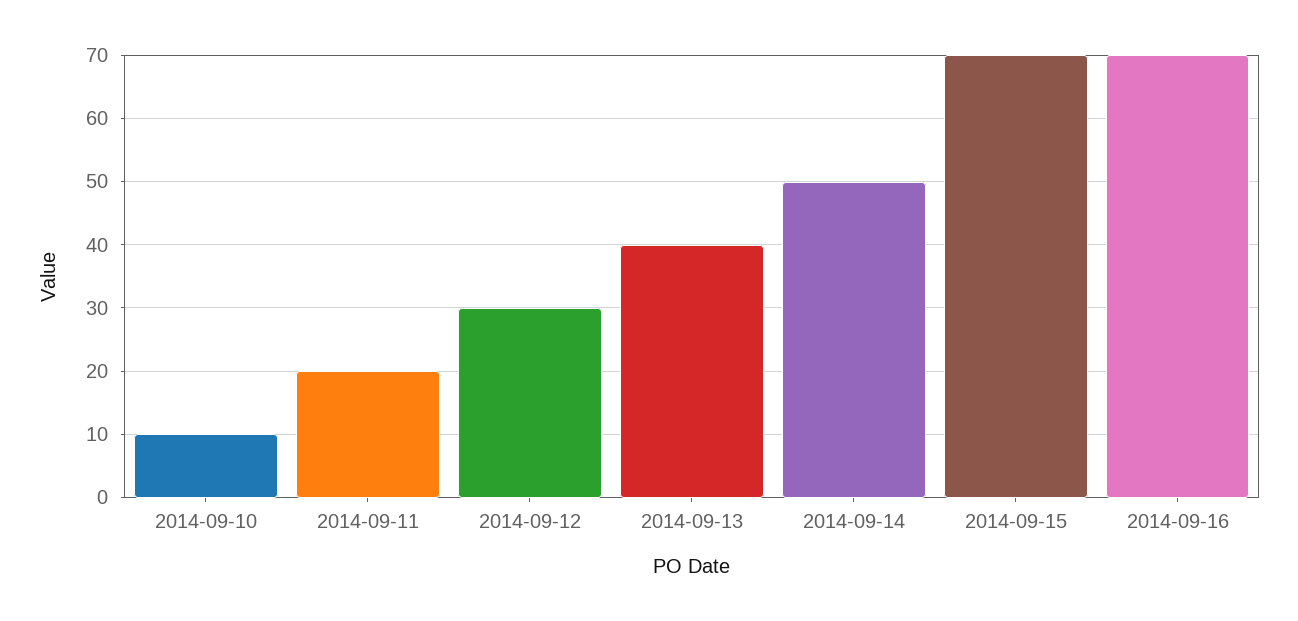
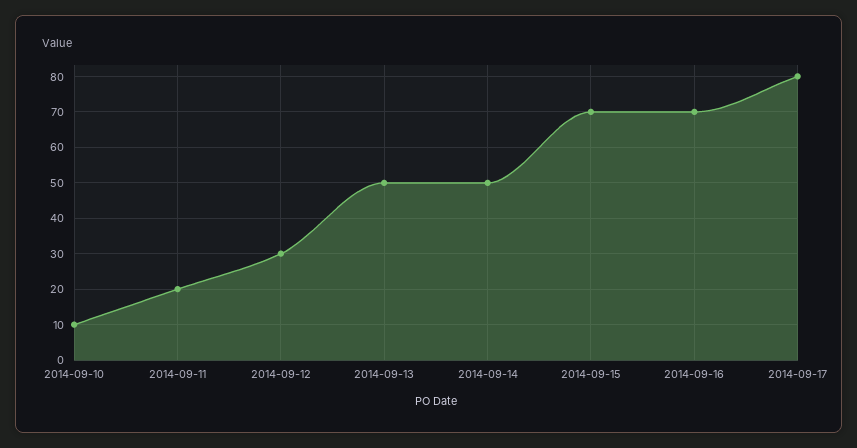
2014-09-13: 40 -> 50
2014-09-17: none -> 80

